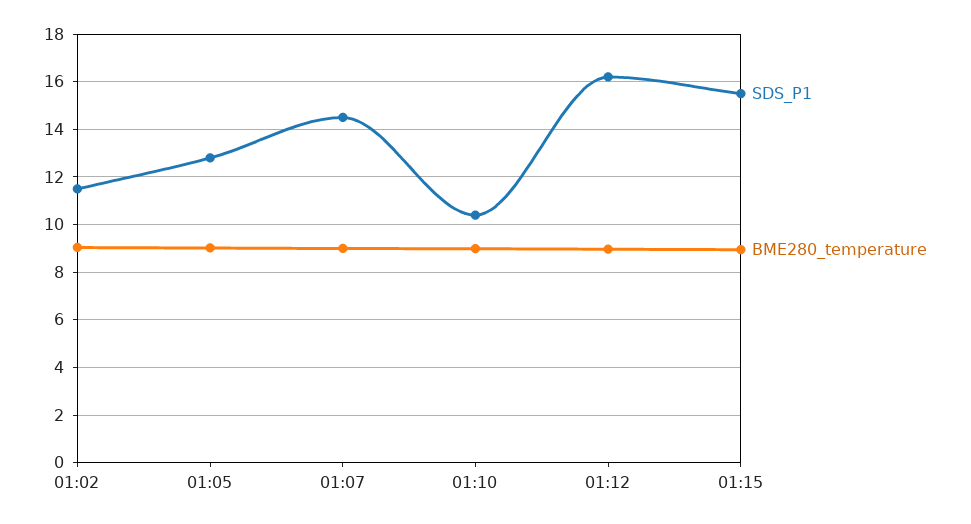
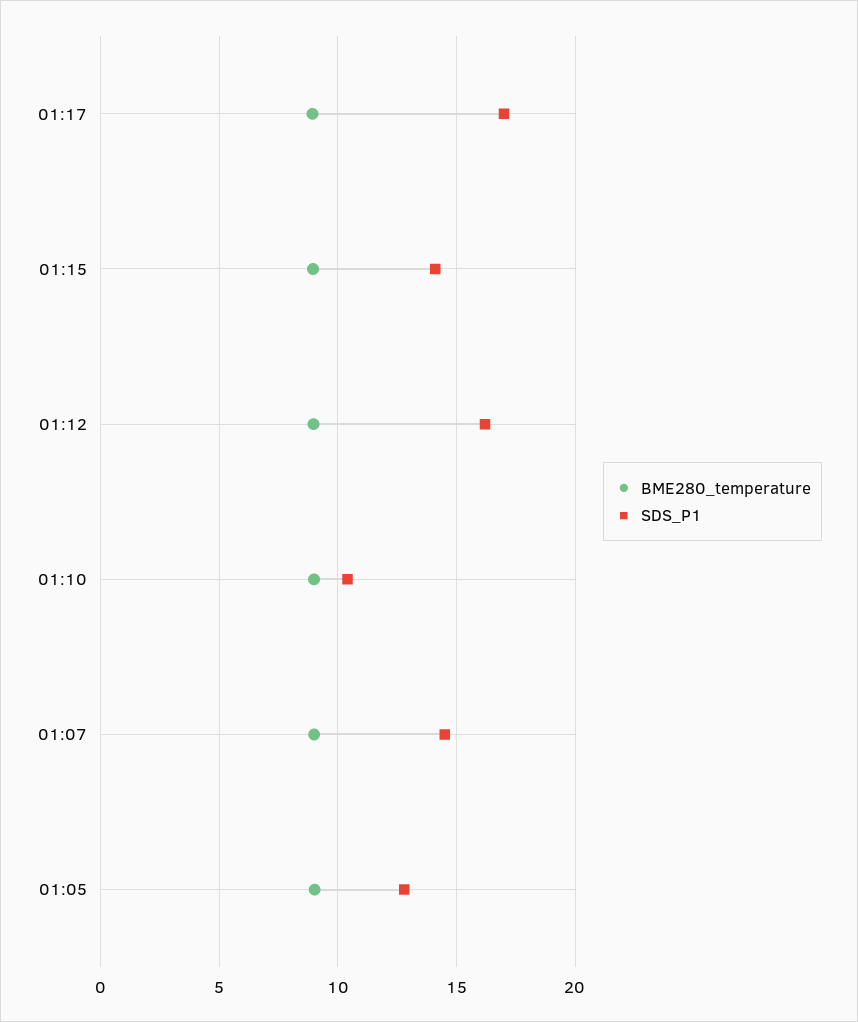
SDS_P1, 01:02: 11.5 -> none
BME280_temperature, 01:02: 9 -> none
SDS_P1, 01:15: 15.5 -> 14
BME280_temperature, 01:17: none -> 9
SDS_P1, 01:17: none -> 17

